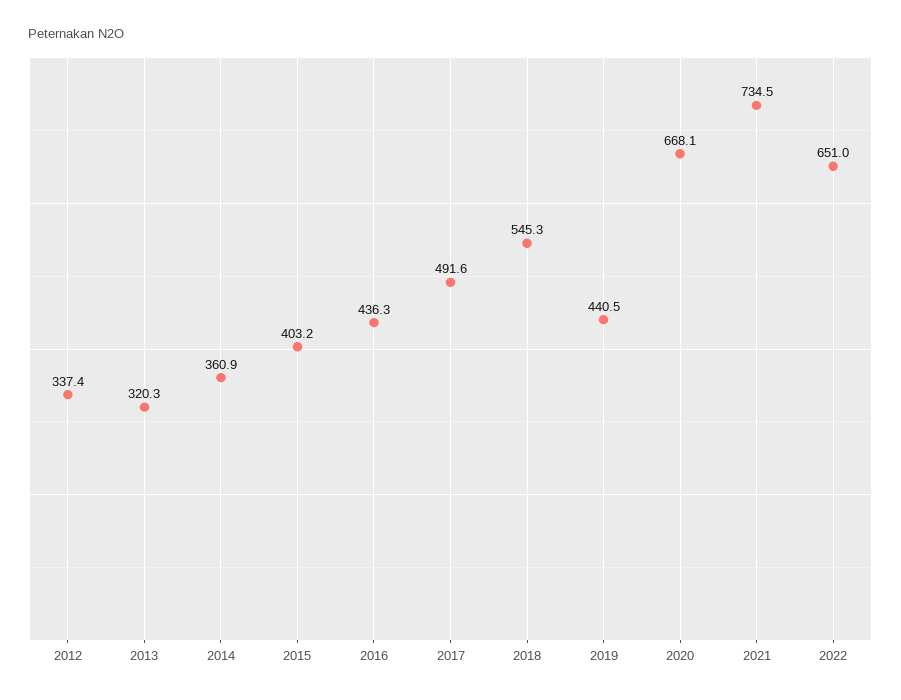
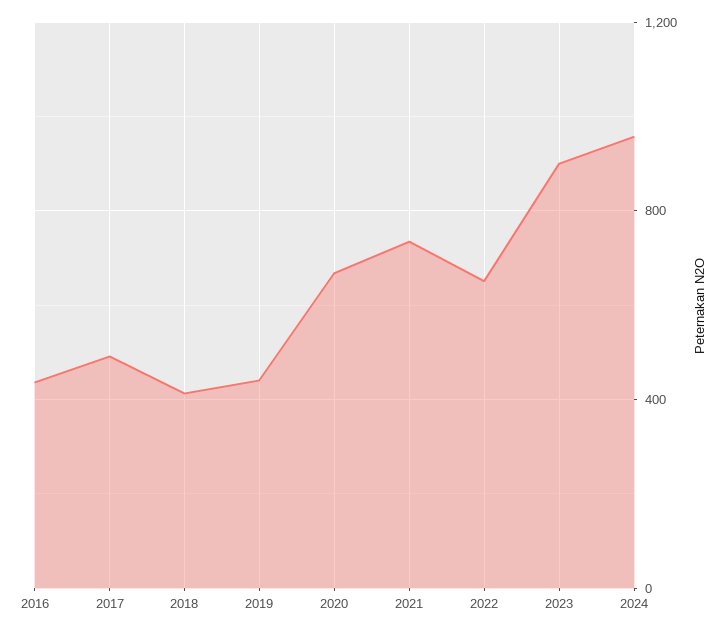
2012: 337.4 -> none
2013: 320.3 -> none
2014: 360.9 -> none
2015: 403.2 -> none
2018: 545.3 -> 400
2023: none -> 900
2024: none -> 950

